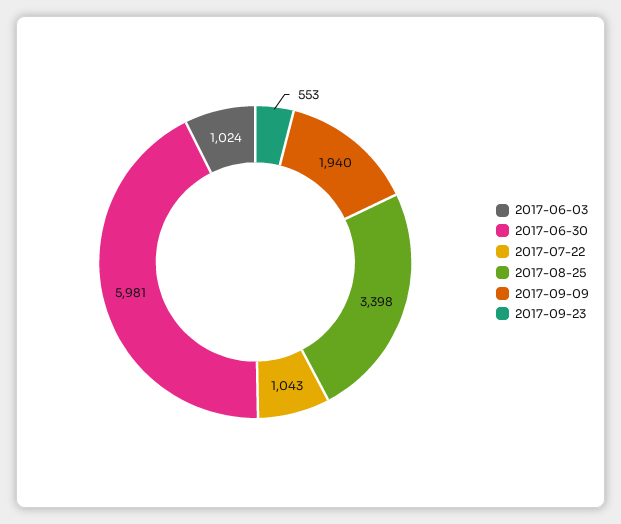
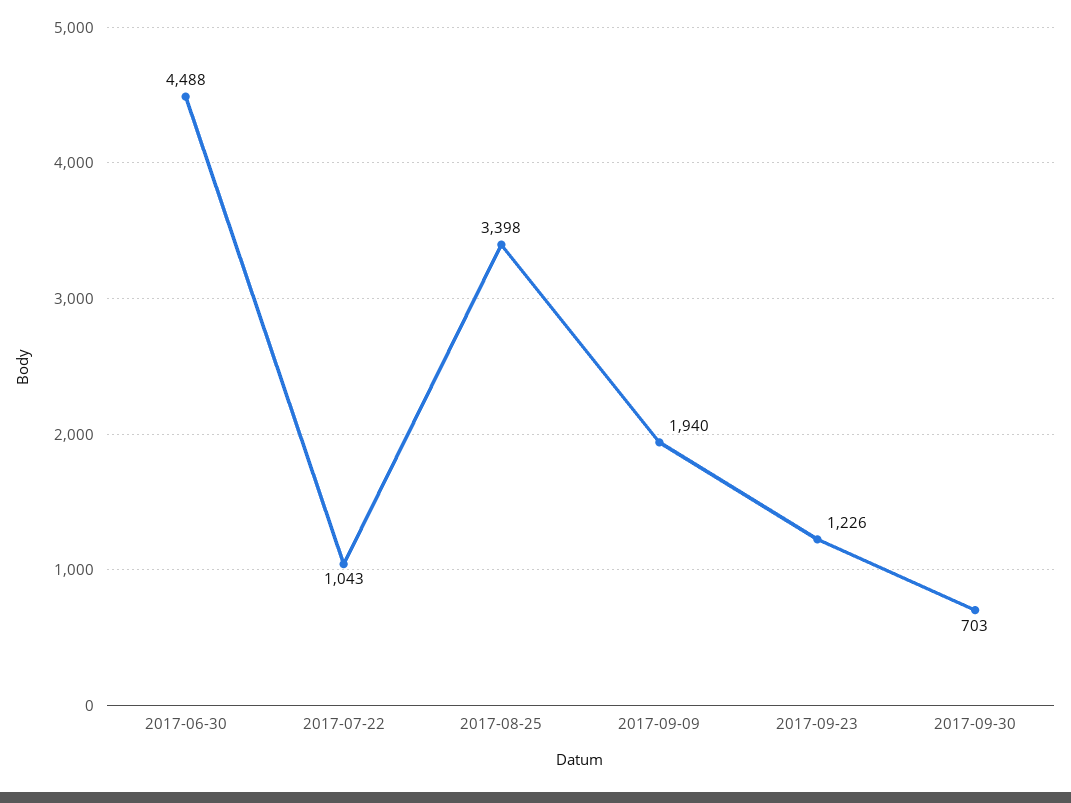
2017-06-03: 1024 -> none
2017-06-30: 5981 -> 4488
2017-09-23: 553 -> 1226
2017-09-30: none -> 703

